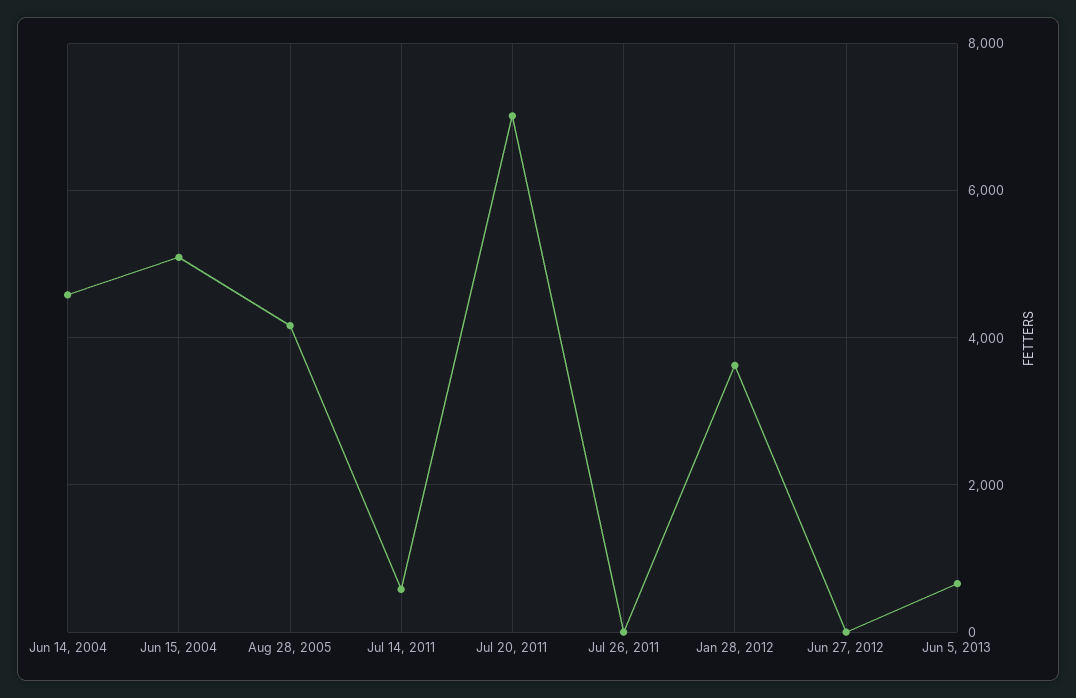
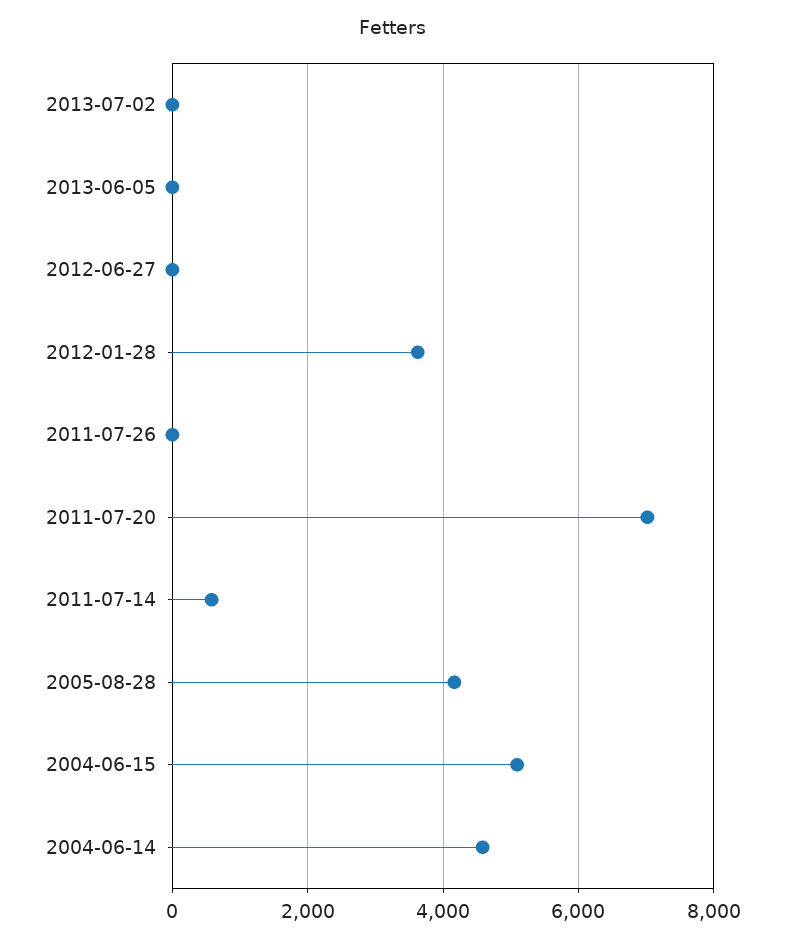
Jun 5, 2013: 600 -> 0
2013-07-02: none -> 0

